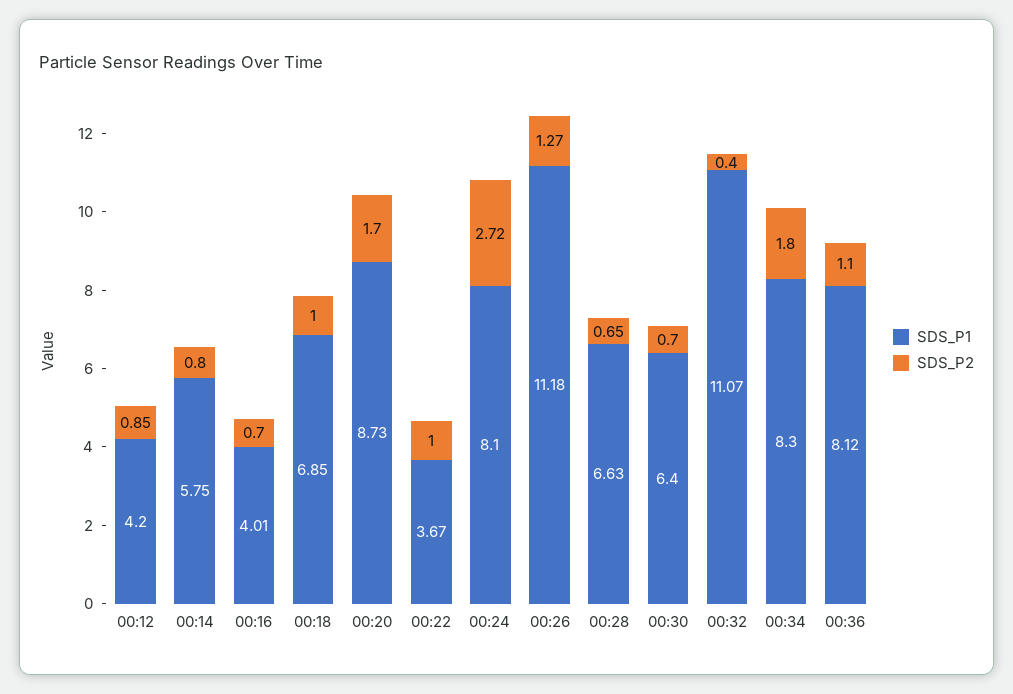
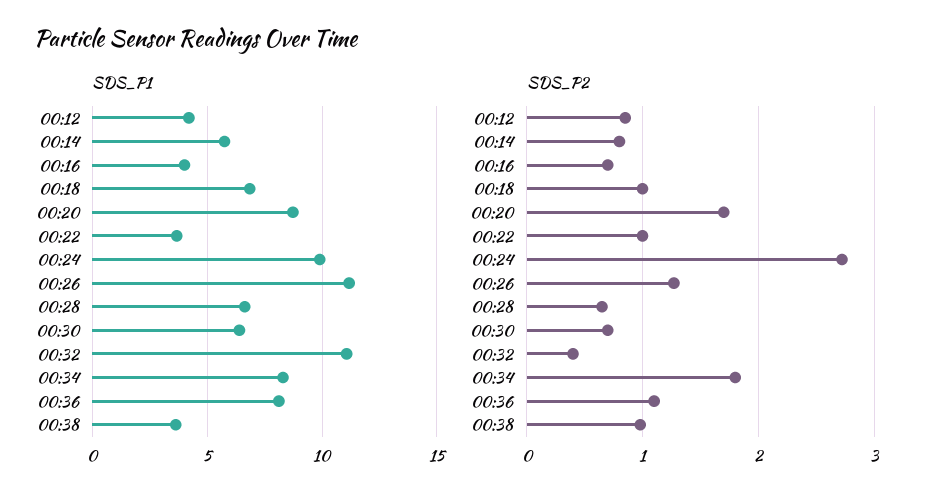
SDS_P1, 00:24: 8.1 -> 10
SDS_P1, 00:38: none -> 3.5
SDS_P2, 00:38: none -> 1

